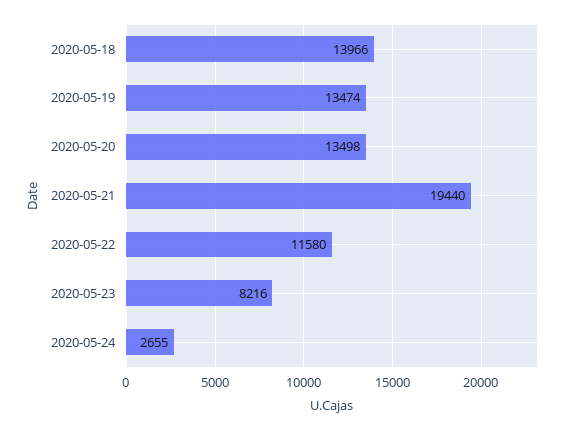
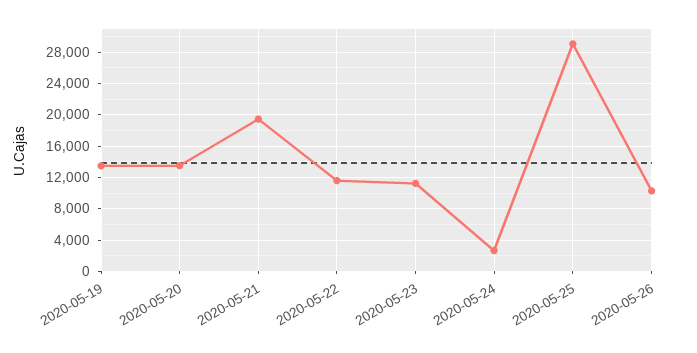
2020-05-18: 13966 -> none
2020-05-23: 8216 -> 11000
2020-05-25: none -> 29000
2020-05-26: none -> 10000

